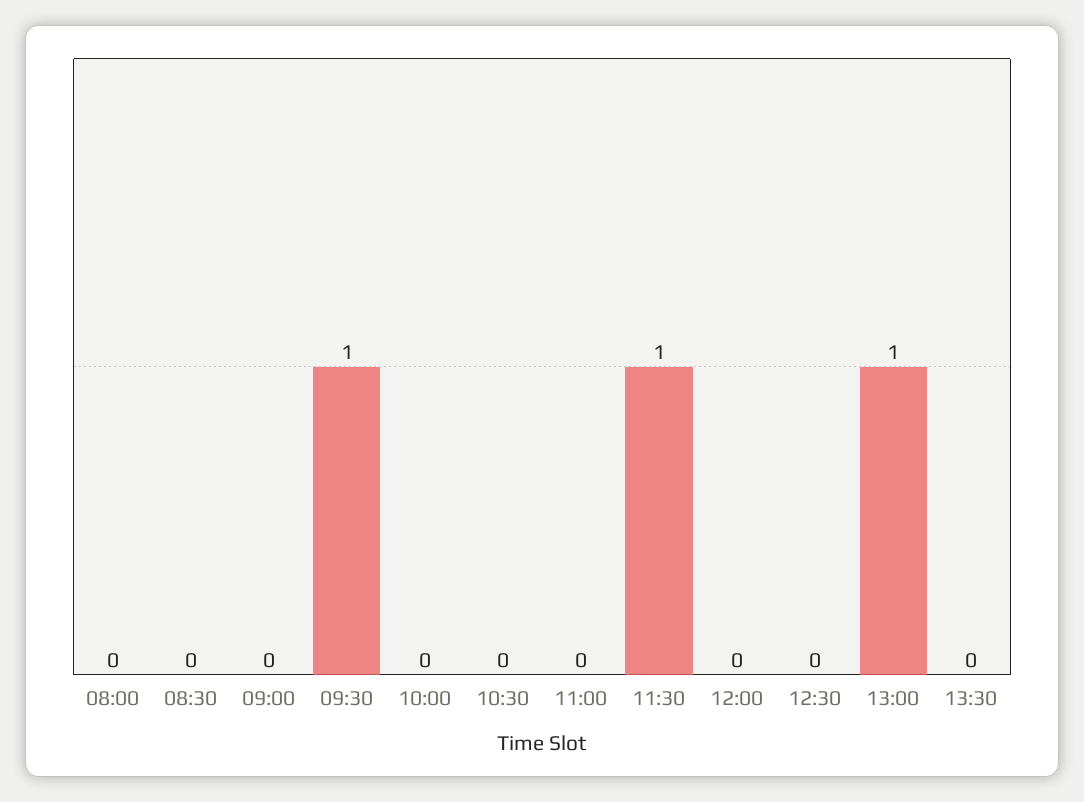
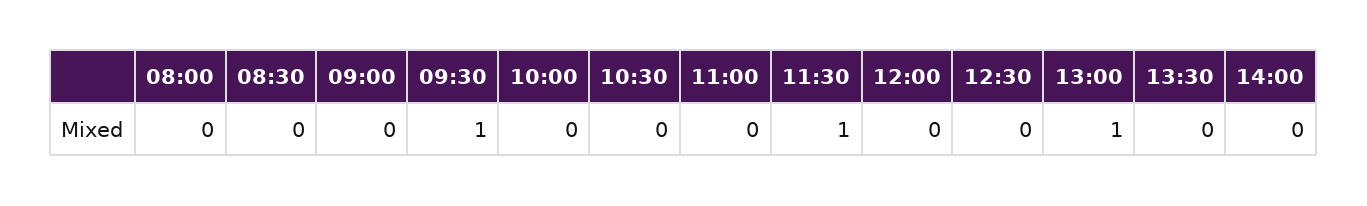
14:00: none -> 0

